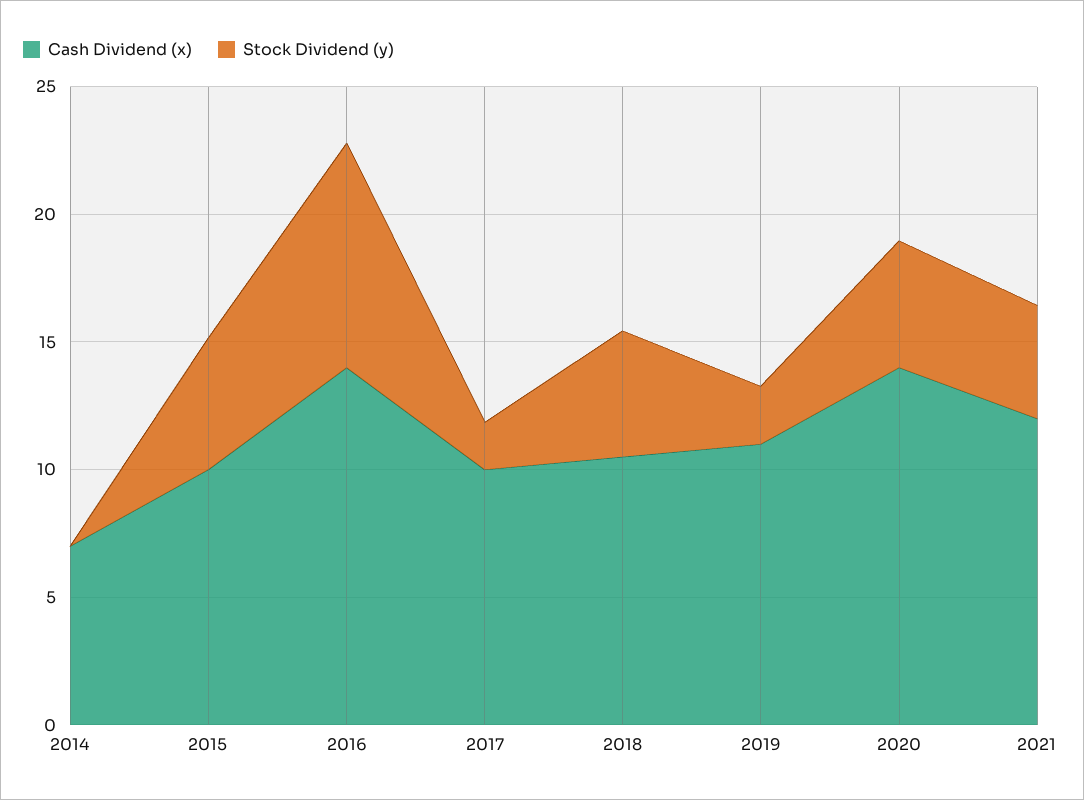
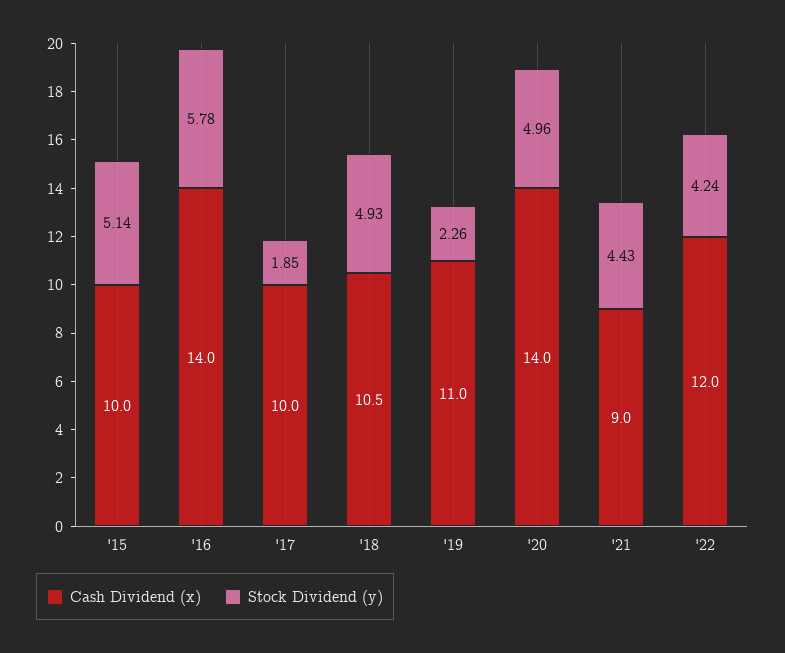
Cash Dividend (x), 2014: 7 -> none
Stock Dividend (y), 2014: 0 -> none
Stock Dividend (y), 2016: 9 -> 5.78
Cash Dividend (x), 2021: 12 -> 9
Cash Dividend (x), '22: none -> 12
Stock Dividend (y), '22: none -> 4.24

